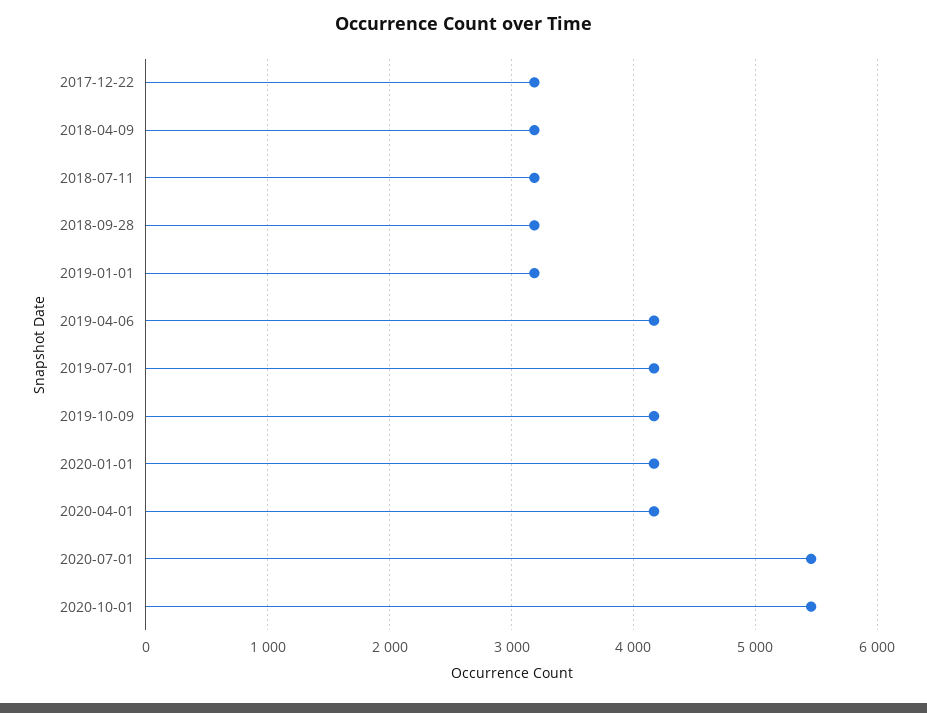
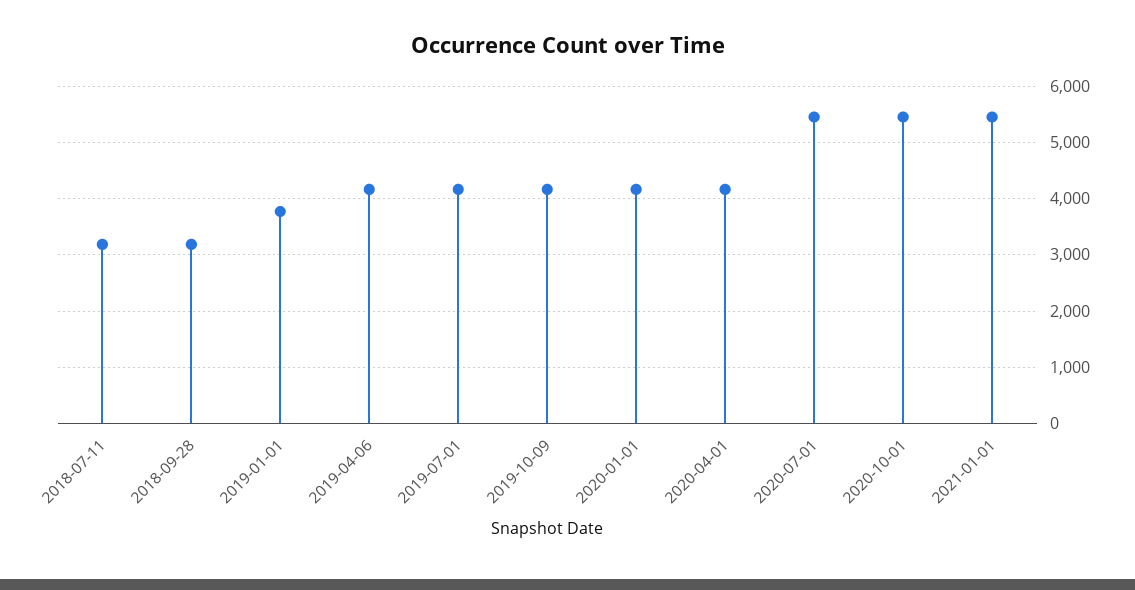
2017-12-22: 3200 -> none
2018-04-09: 3200 -> none
2019-01-01: 3200 -> 3800
2021-01-01: none -> 5400

